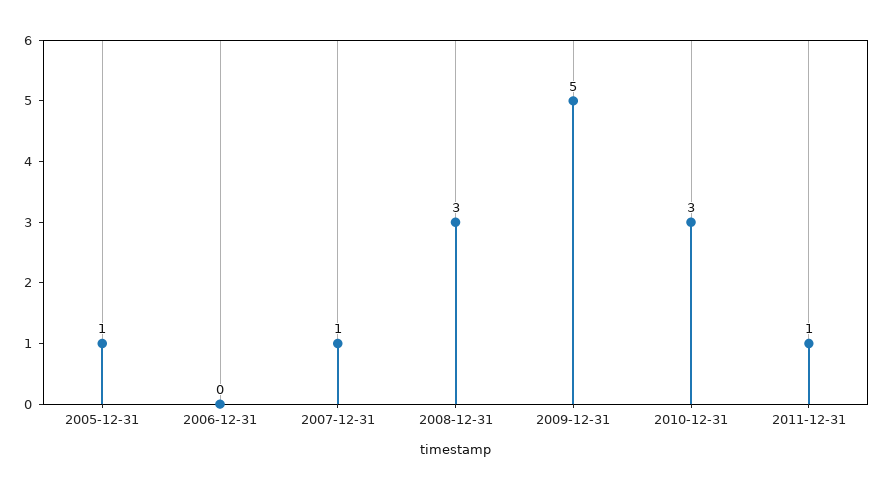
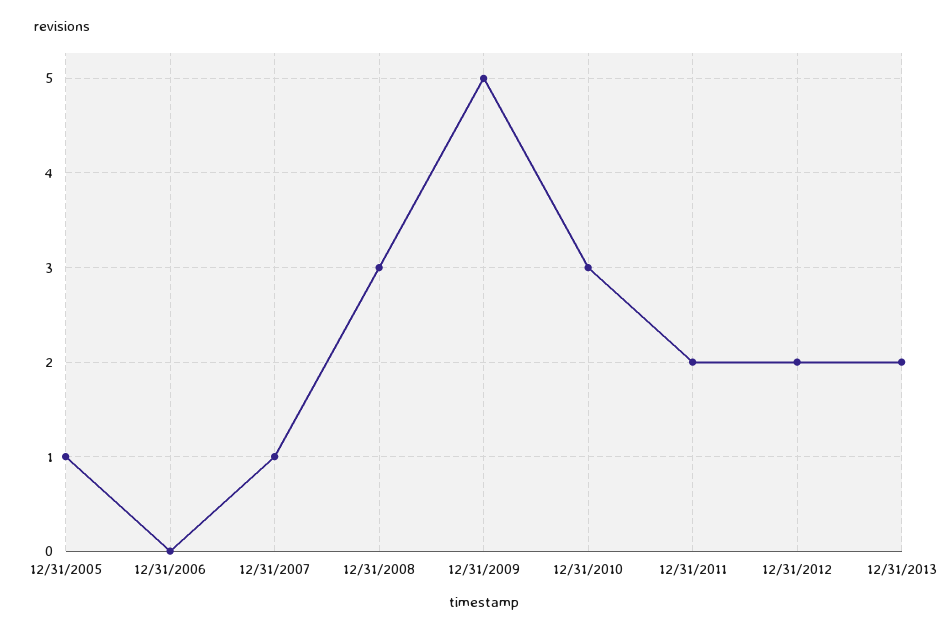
2011-12-31: 1 -> 2
12/31/2012: none -> 2
12/31/2013: none -> 2

